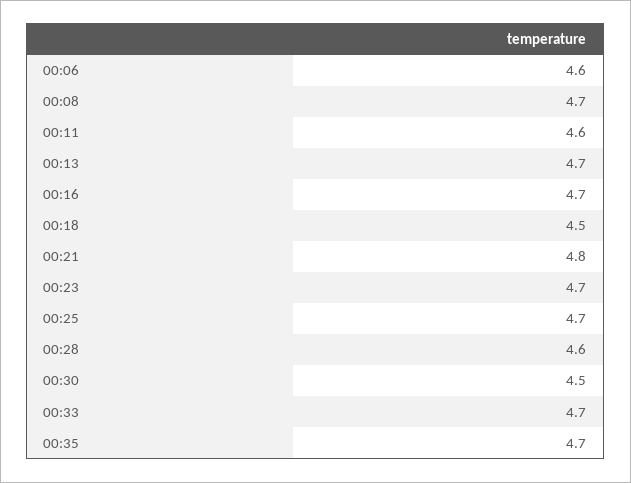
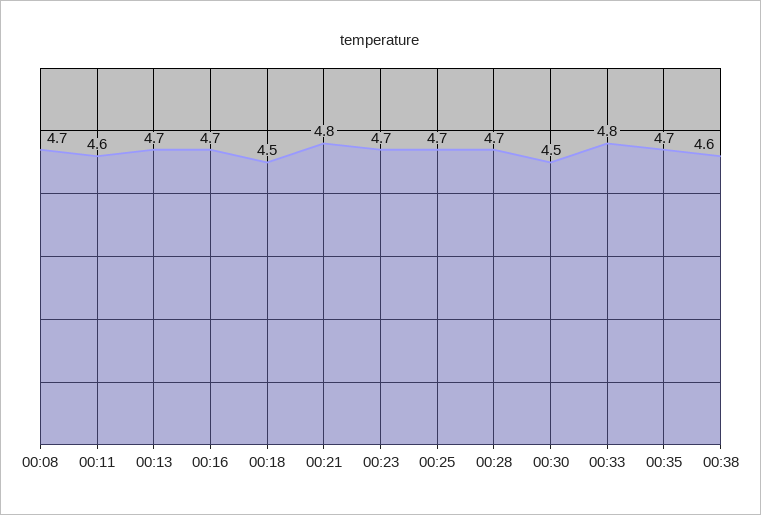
00:06: 4.6 -> none
00:28: 4.6 -> 4.7
00:33: 4.7 -> 4.8
00:38: none -> 4.6

